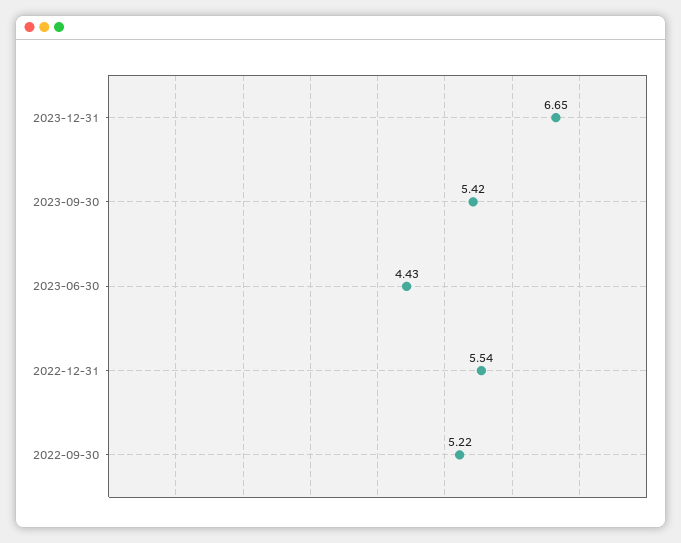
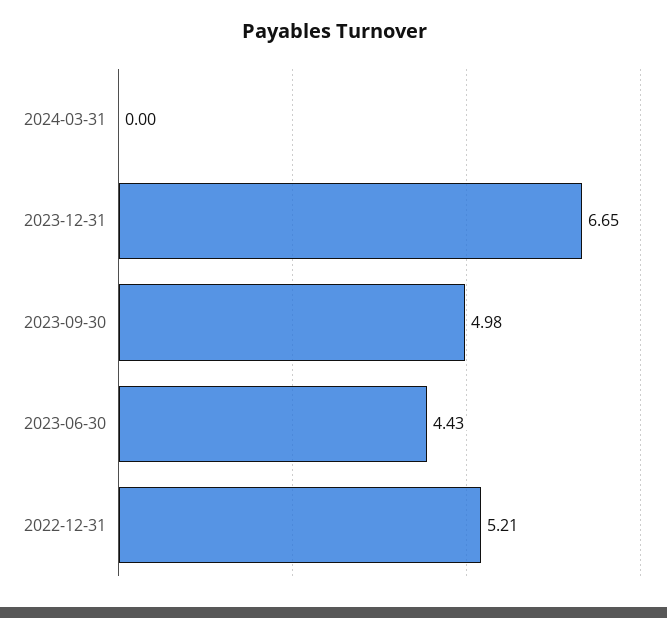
2023-09-30: 5.42 -> 4.98
2022-12-31: 5.54 -> 5.21
2022-09-30: 5.22 -> none
2024-03-31: none -> 0

